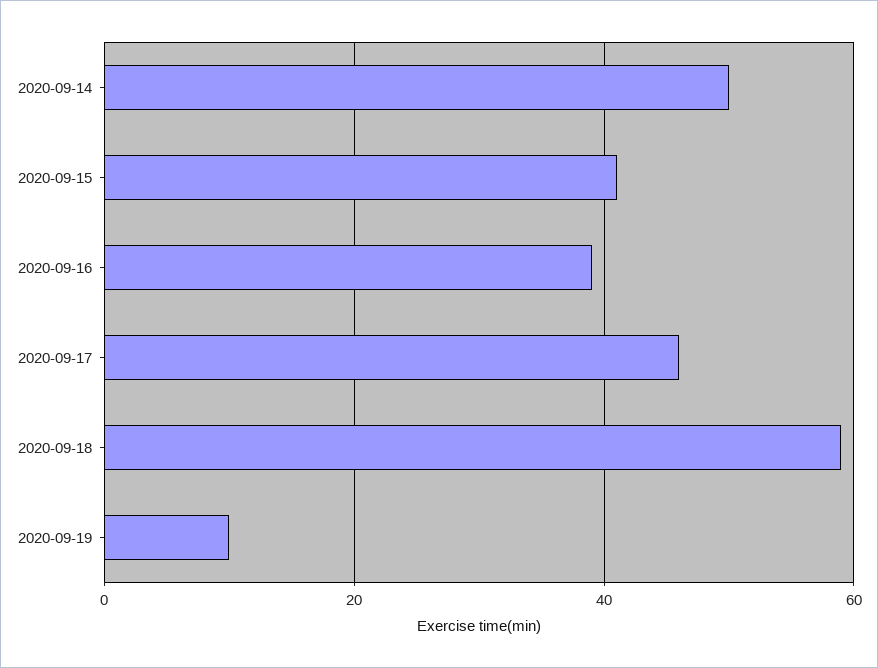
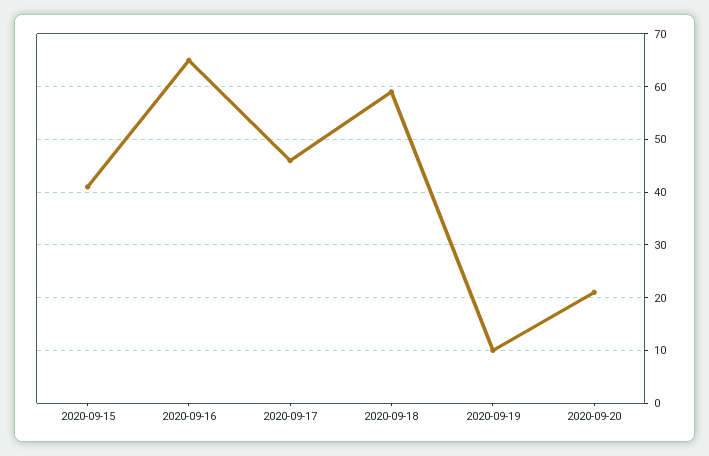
2020-09-14: 50 -> none
2020-09-16: 40 -> 65
2020-09-20: none -> 20

